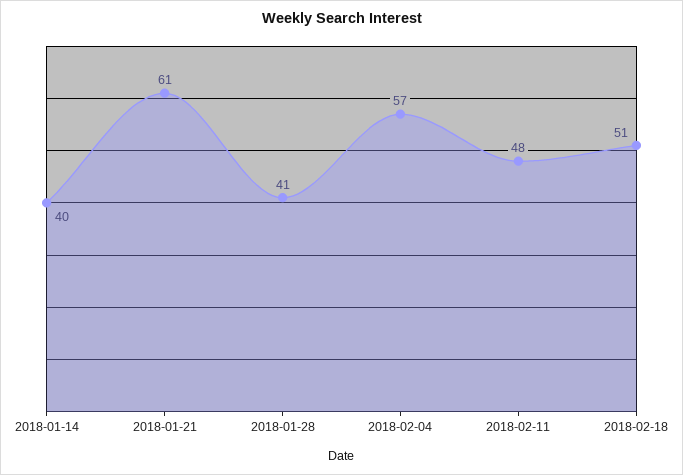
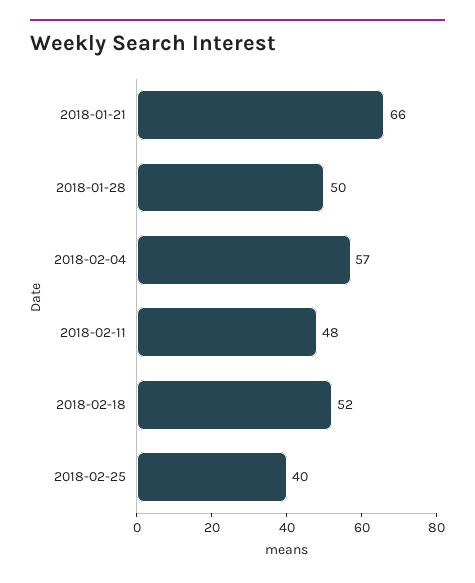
2018-01-14: 40 -> none
2018-01-21: 61 -> 66
2018-01-28: 41 -> 50
2018-02-18: 51 -> 52
2018-02-25: none -> 40

